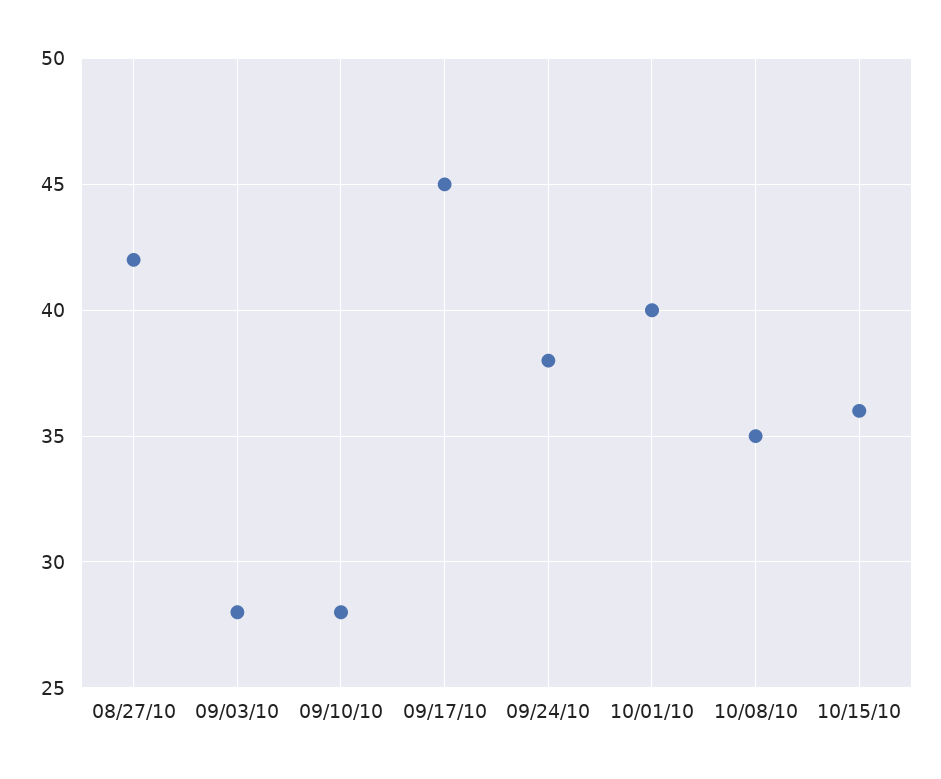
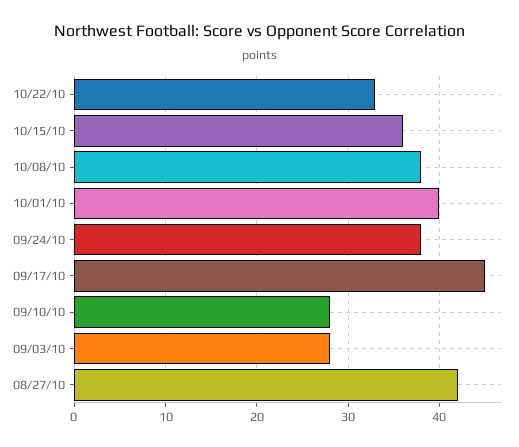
10/08/10: 35 -> 38
10/22/10: none -> 33

